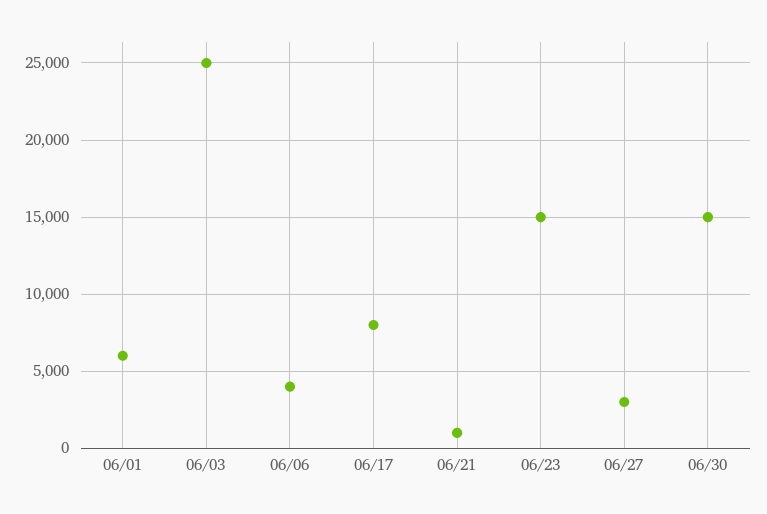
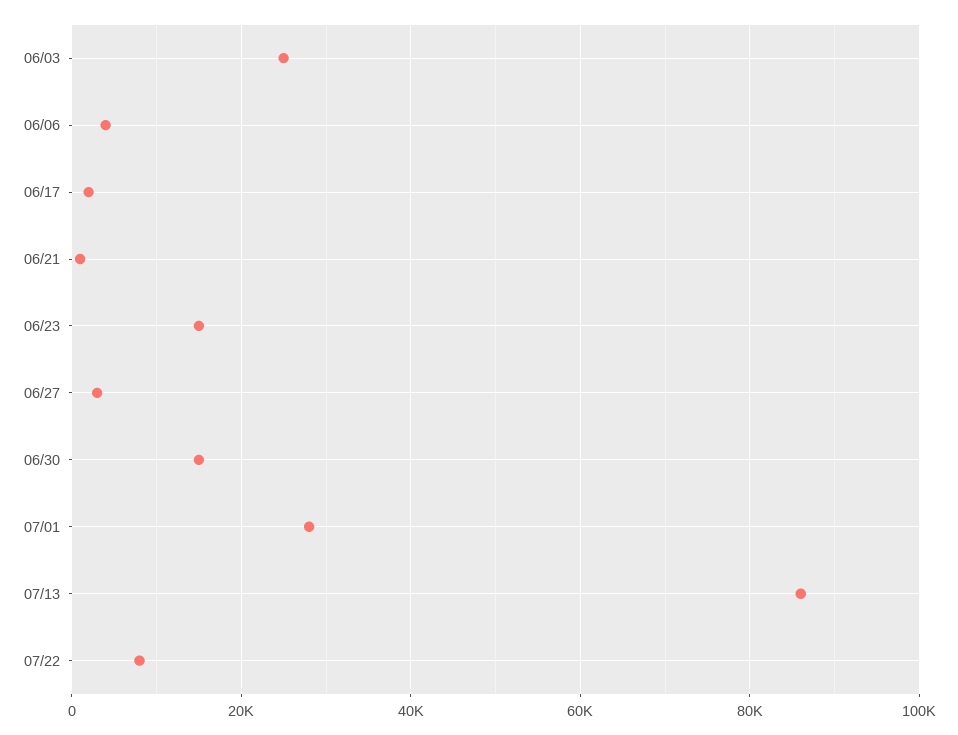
06/01: 6000 -> none
06/17: 8000 -> 2000
07/01: none -> 28000
07/13: none -> 86000
07/22: none -> 8000

